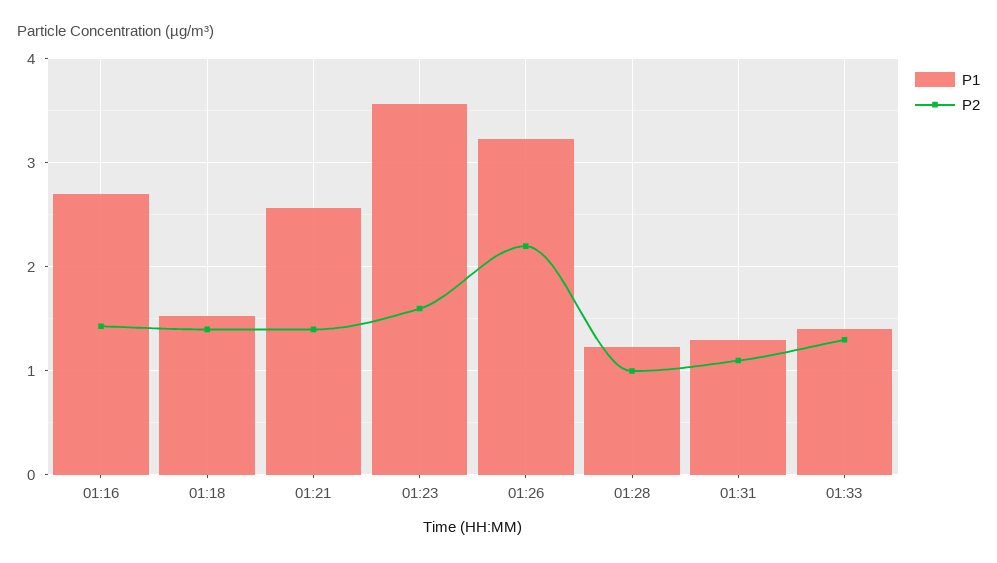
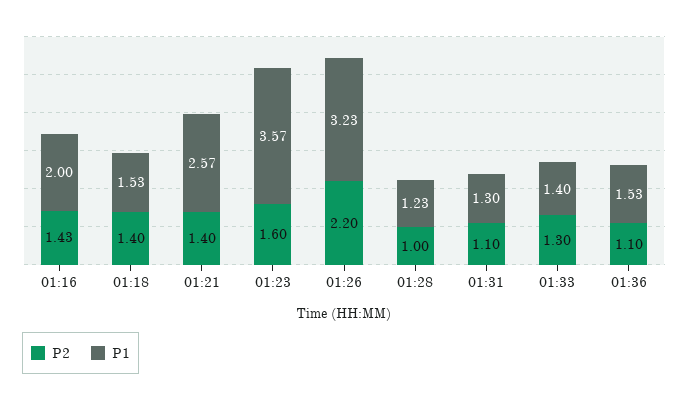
P1, 01:16: 2.7 -> 2
P2, 01:36: none -> 1.1
P1, 01:36: none -> 1.53

